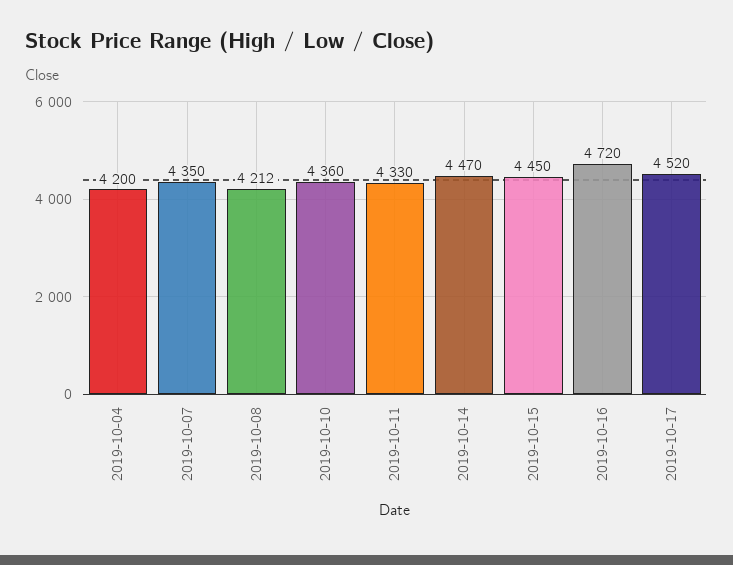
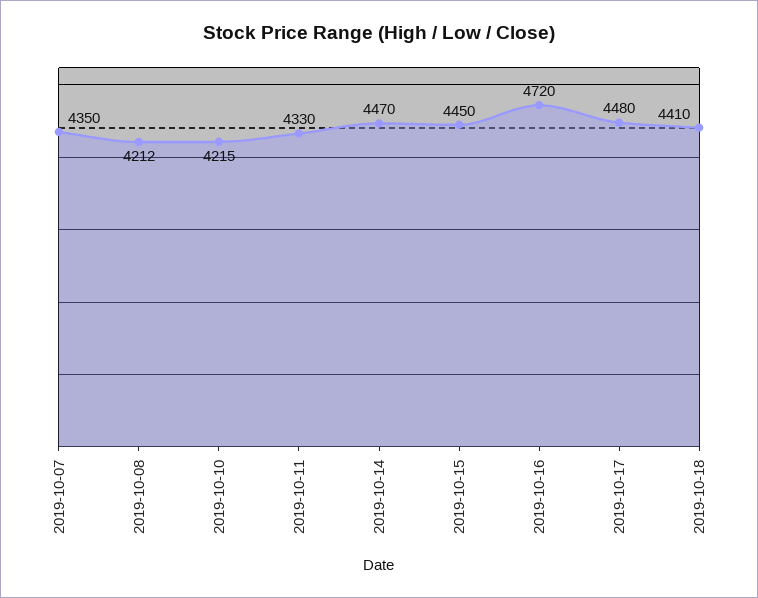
2019-10-04: 4200 -> none
2019-10-10: 4360 -> 4215
2019-10-17: 4520 -> 4480
2019-10-18: none -> 4410

